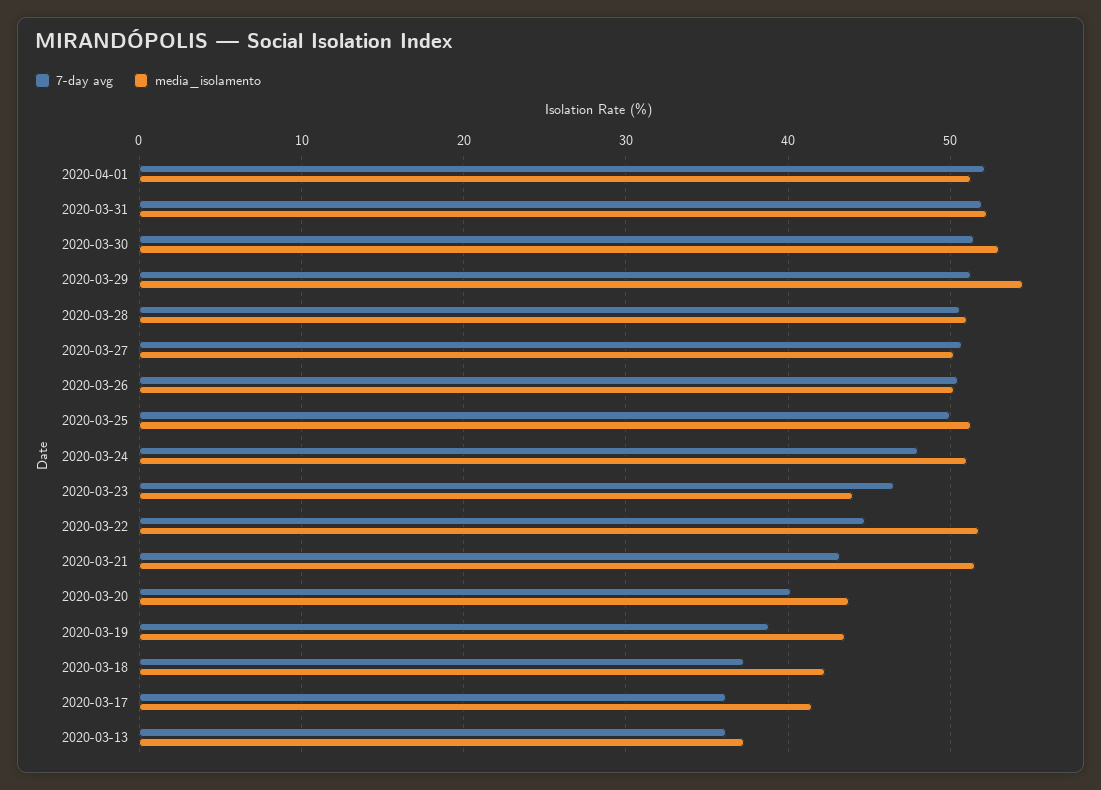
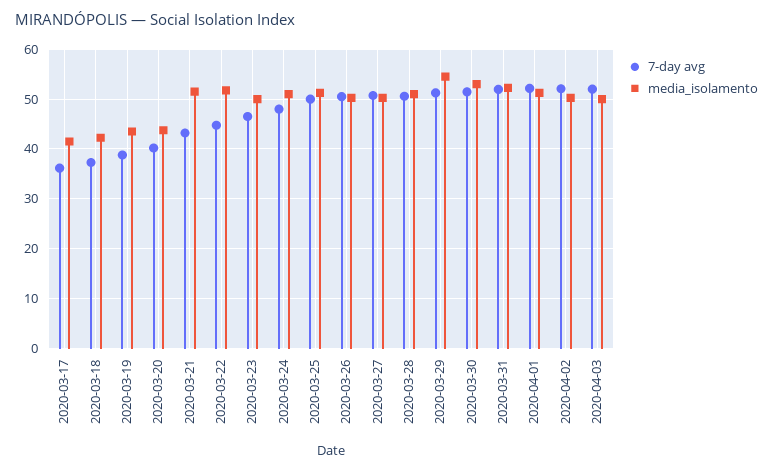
media_isolamento, 2020-03-23: 44 -> 50
7-day avg, 2020-03-13: 36 -> none
media_isolamento, 2020-03-13: 37 -> none
7-day avg, 2020-04-02: none -> 52
media_isolamento, 2020-04-02: none -> 50
7-day avg, 2020-04-03: none -> 52
media_isolamento, 2020-04-03: none -> 50

